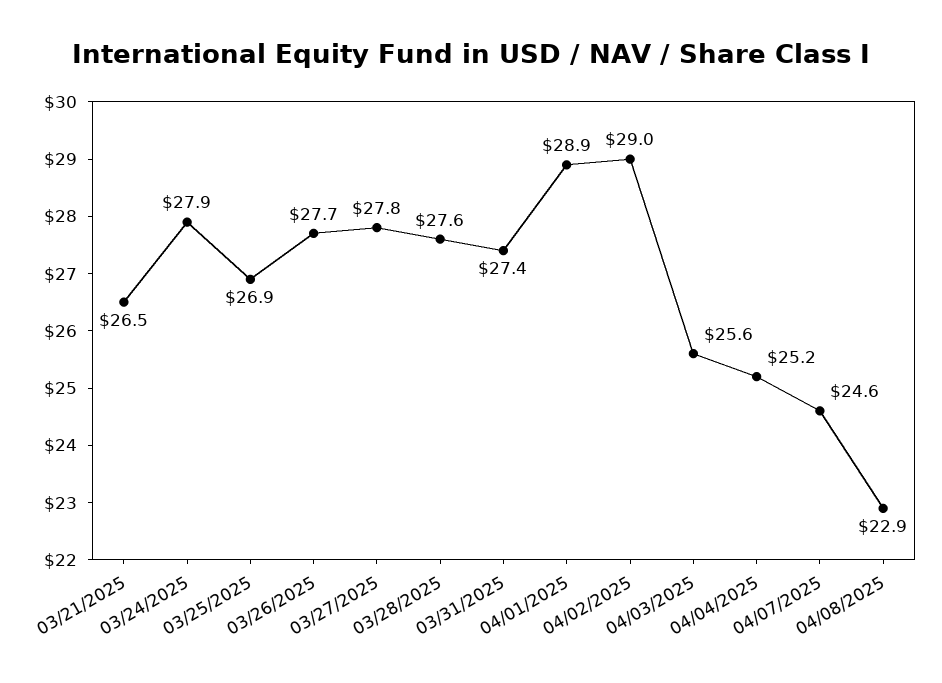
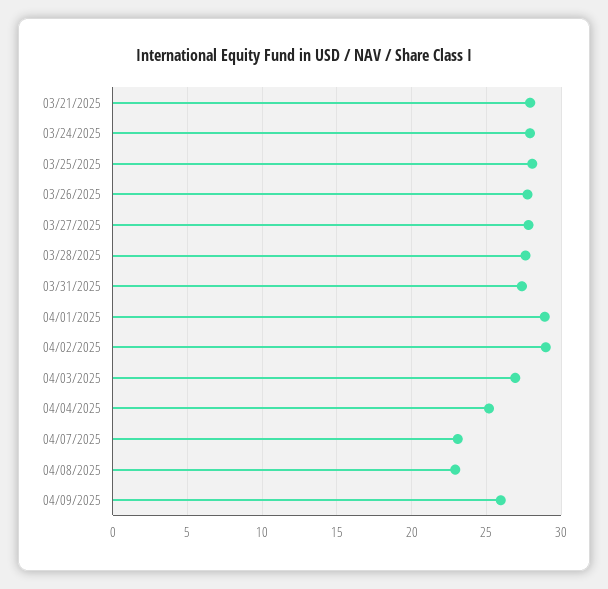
03/21/2025: 26.5 -> 28
03/25/2025: 26.9 -> 28
04/03/2025: 25.6 -> 27
04/07/2025: 24.6 -> 23
04/09/2025: none -> 26

